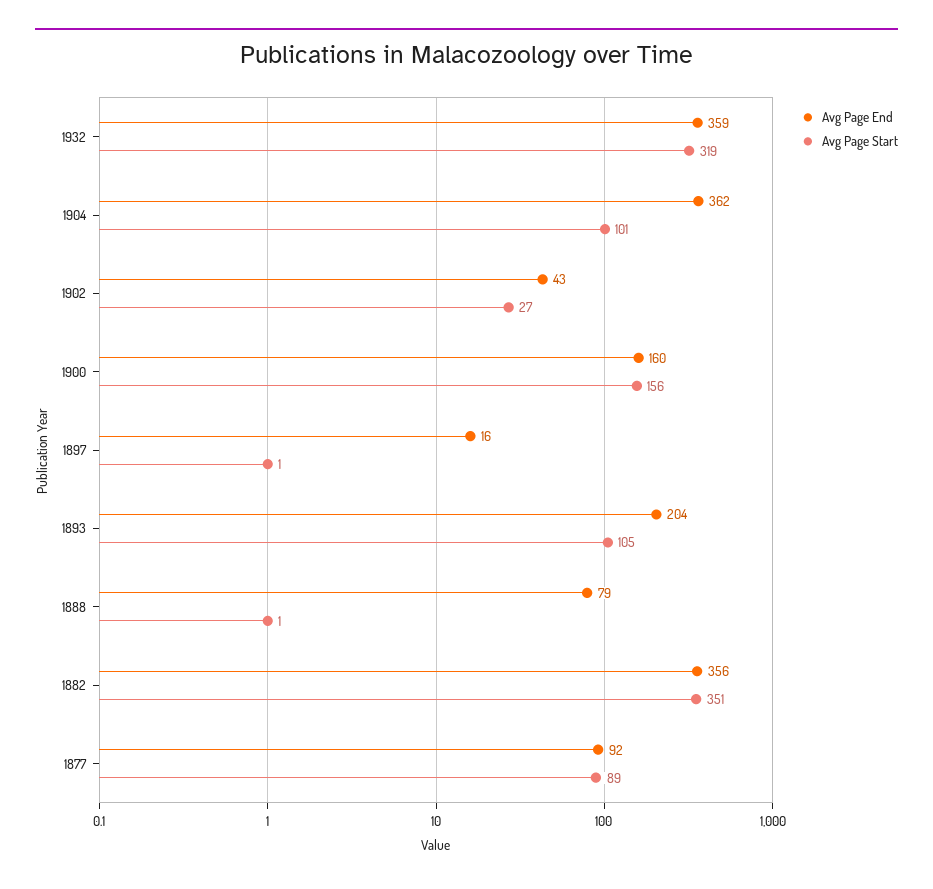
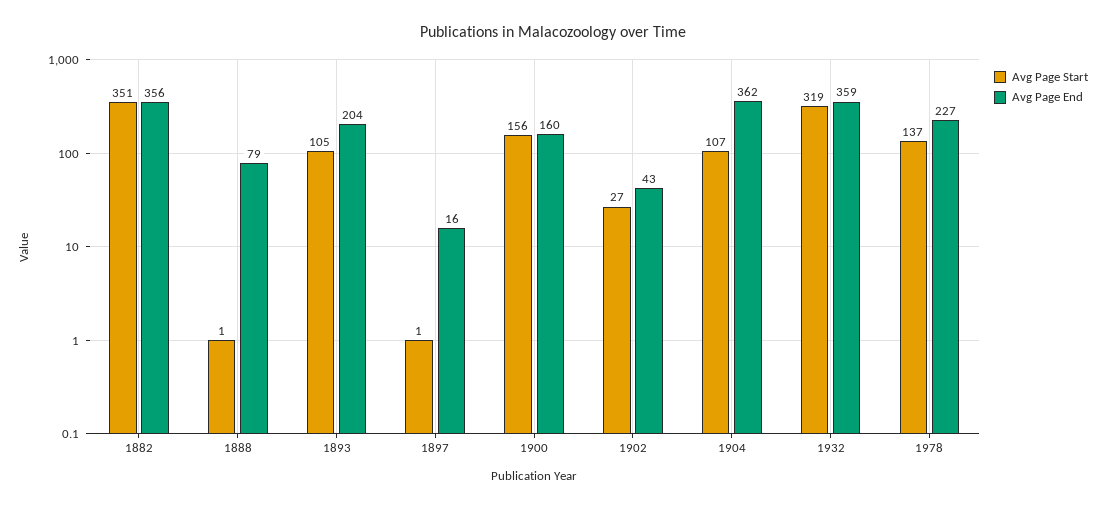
Avg Page Start, 1904: 101 -> 107
Avg Page End, 1877: 92 -> none
Avg Page Start, 1877: 89 -> none
Avg Page Start, 1978: none -> 137
Avg Page End, 1978: none -> 227

